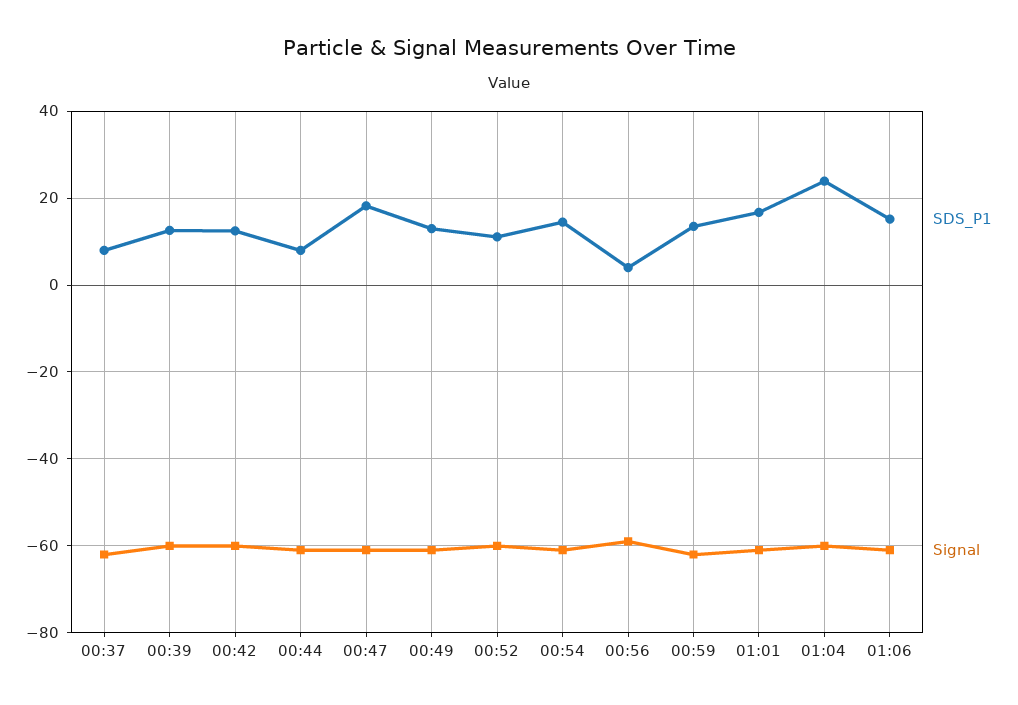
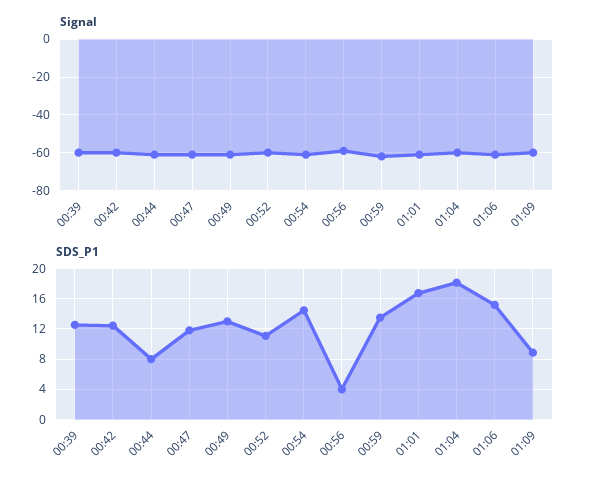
SDS_P1, 00:37: 8 -> none
Signal, 00:37: -62 -> none
SDS_P1, 00:47: 18 -> 12
SDS_P1, 01:04: 24 -> 18
Signal, 01:09: none -> -60
SDS_P1, 01:09: none -> 9

